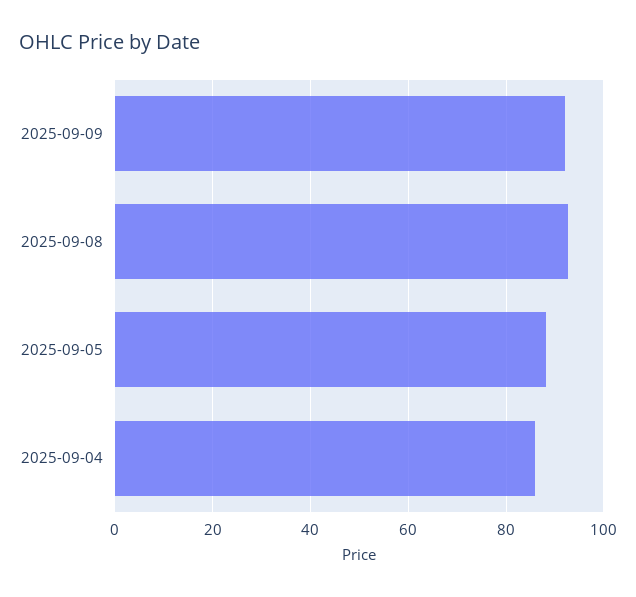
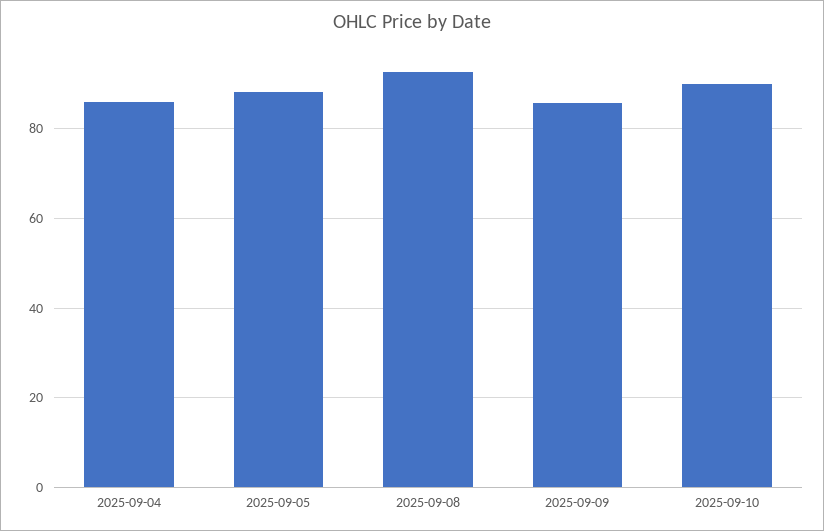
2025-09-09: 92 -> 86
2025-09-10: none -> 90

